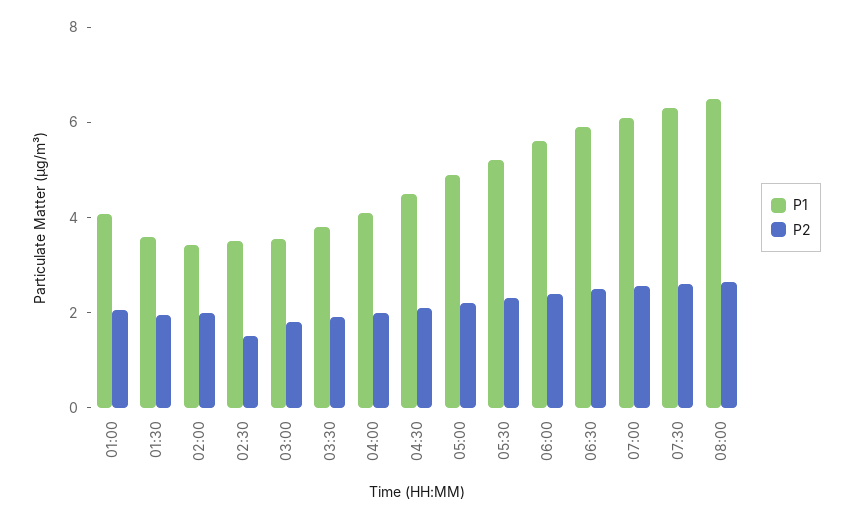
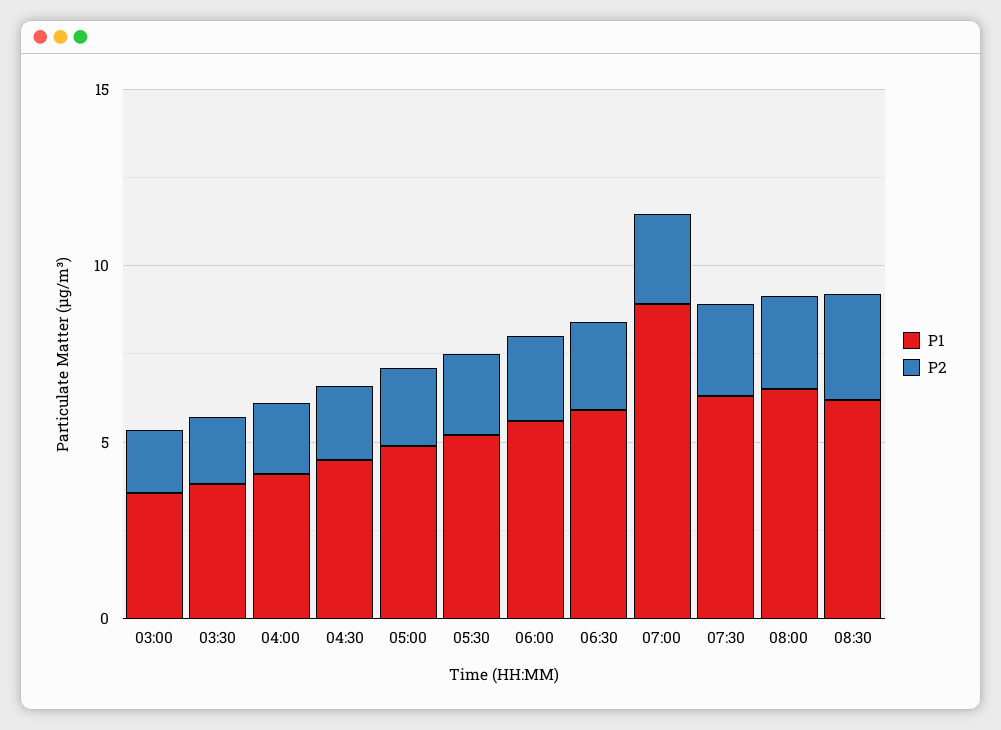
P1, 01:00: 4 -> none
P2, 01:00: 2 -> none
P1, 01:30: 3.5 -> none
P2, 01:30: 2 -> none
P1, 02:00: 3.5 -> none
P2, 02:00: 2 -> none
P1, 02:30: 3.5 -> none
P2, 02:30: 1.5 -> none
P1, 07:00: 6 -> 9
P1, 08:30: none -> 6
P2, 08:30: none -> 3

